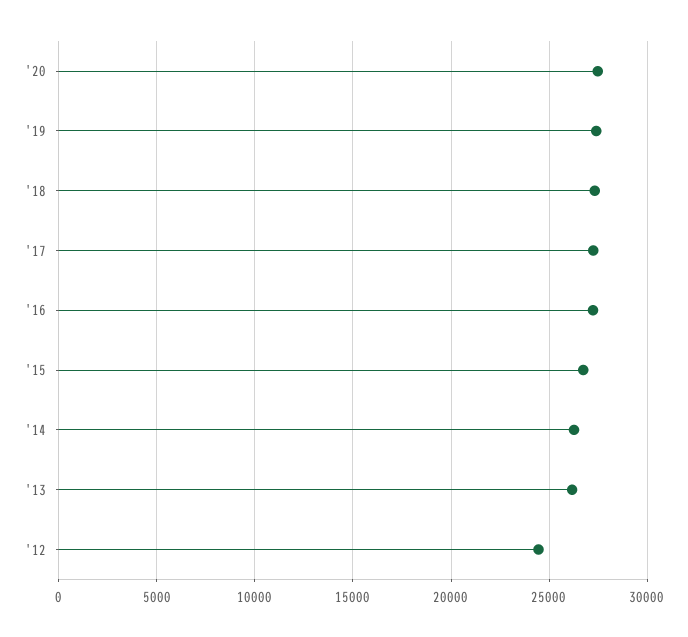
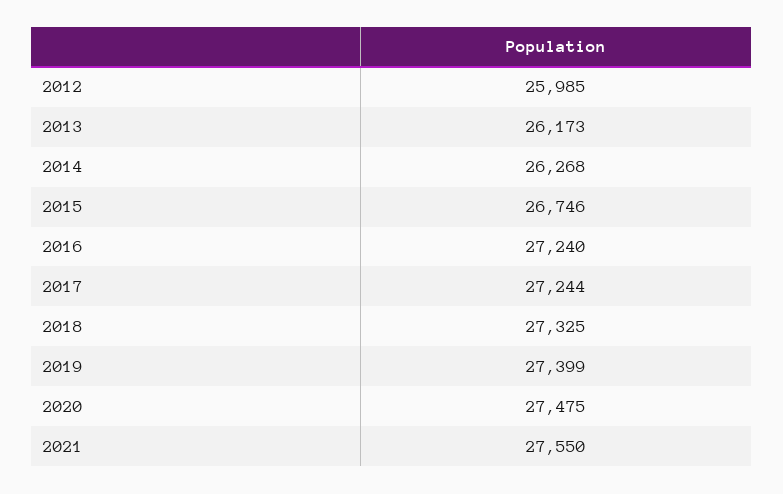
'12: 24500 -> 25985
2021: none -> 27550

